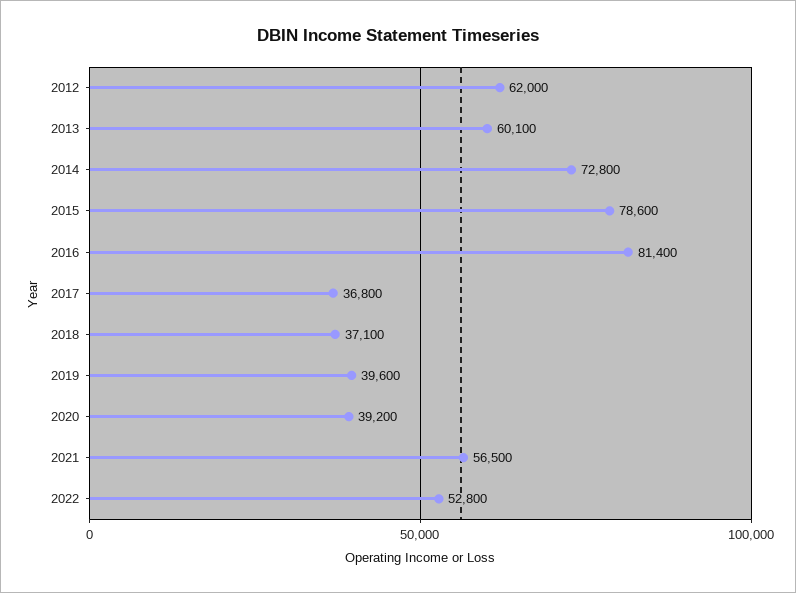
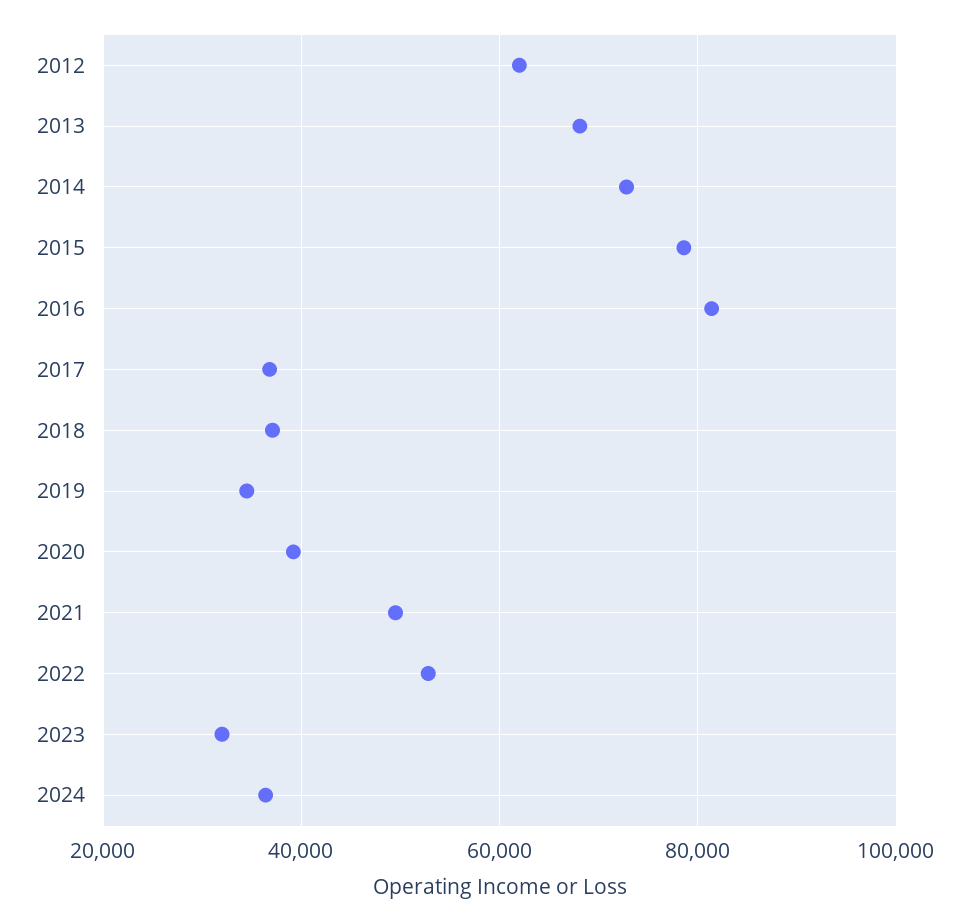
2013: 60100 -> 68000
2019: 39600 -> 34000
2021: 56500 -> 50000
2023: none -> 32000
2024: none -> 36000

